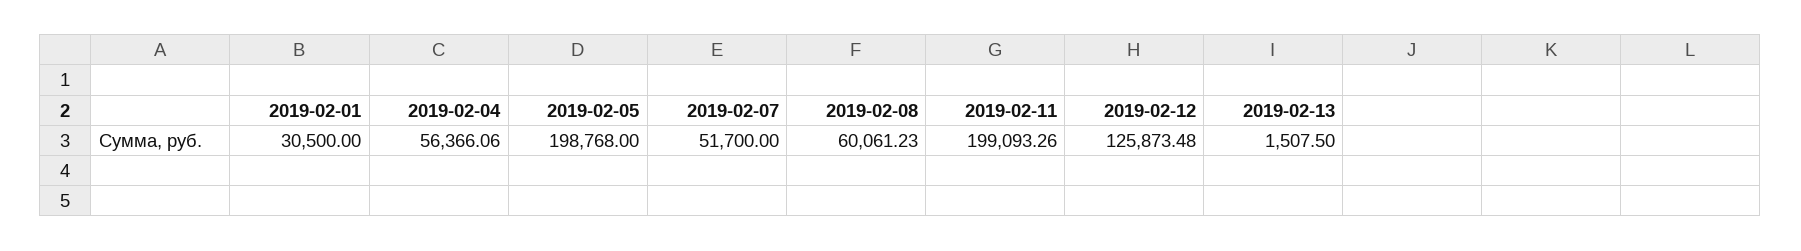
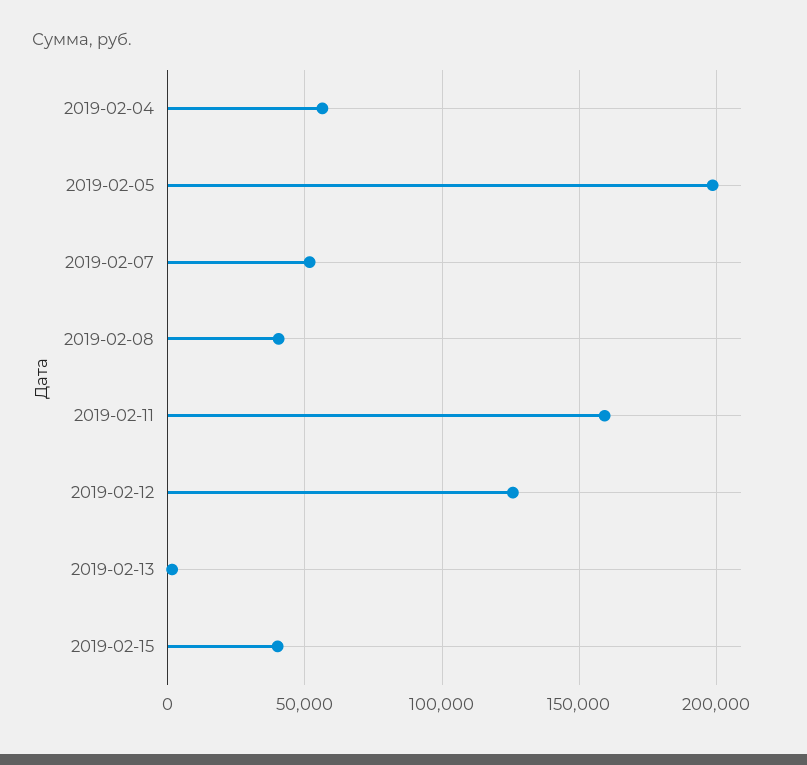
2019-02-01: 30500 -> none
2019-02-08: 60061.23 -> 40000
2019-02-11: 199093.26 -> 160000
2019-02-15: none -> 40000

